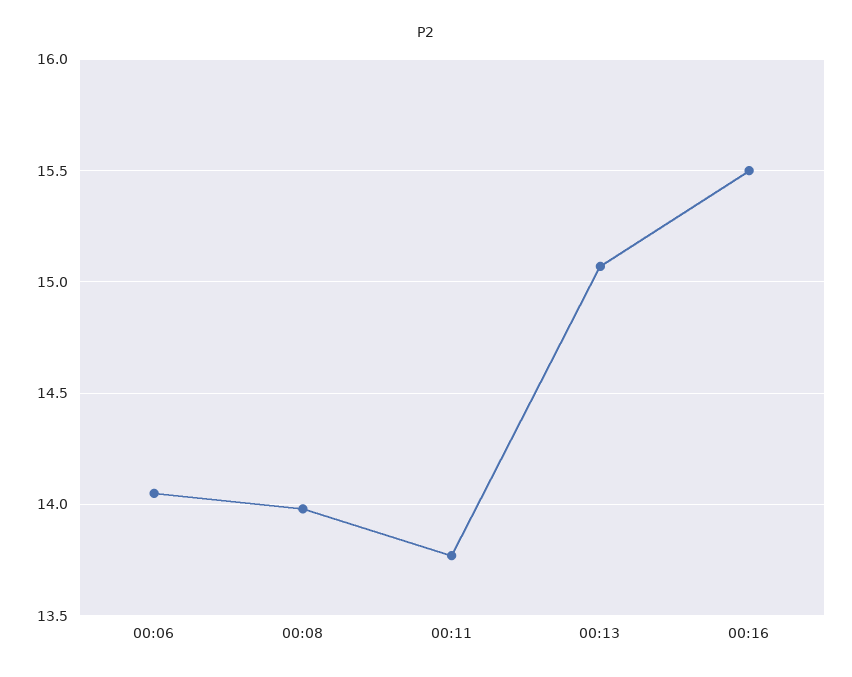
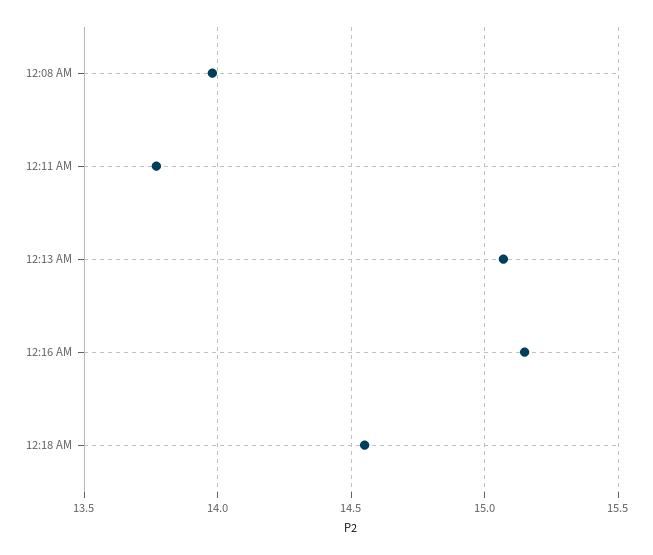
00:06: 14.05 -> none
00:16: 15.5 -> 15.15
12:18 AM: none -> 14.55

